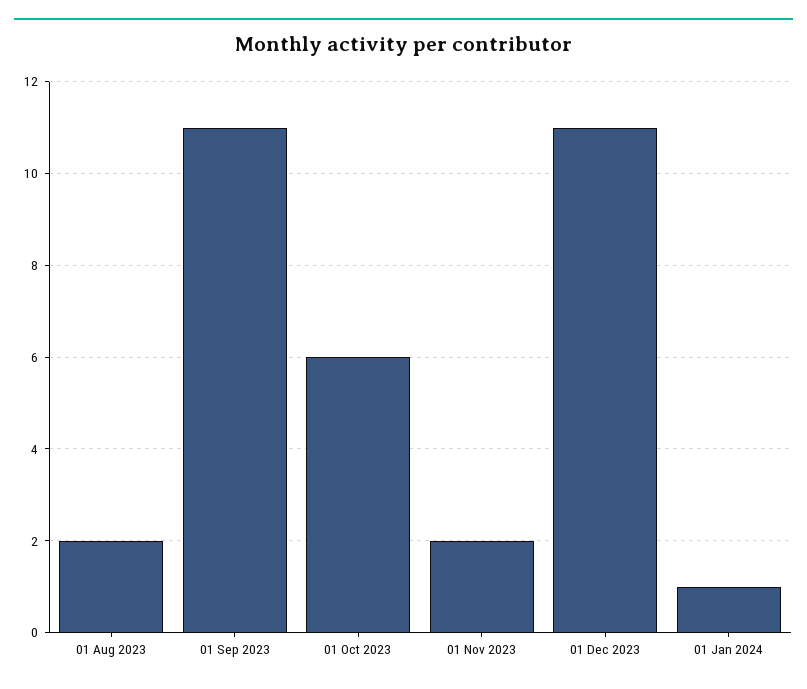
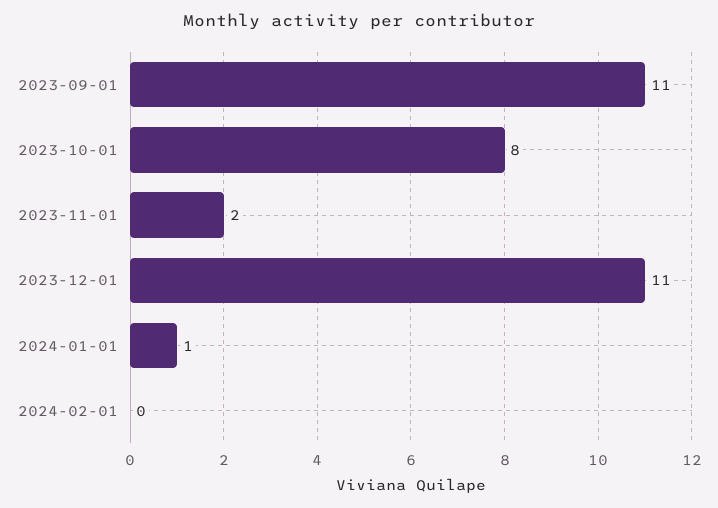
01 Aug 2023: 2 -> none
01 Oct 2023: 6 -> 8
2024-02-01: none -> 0

